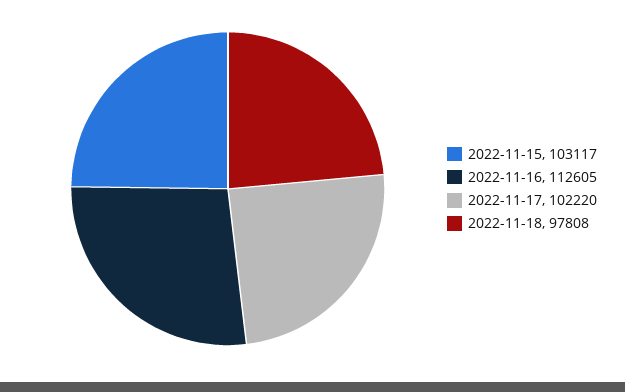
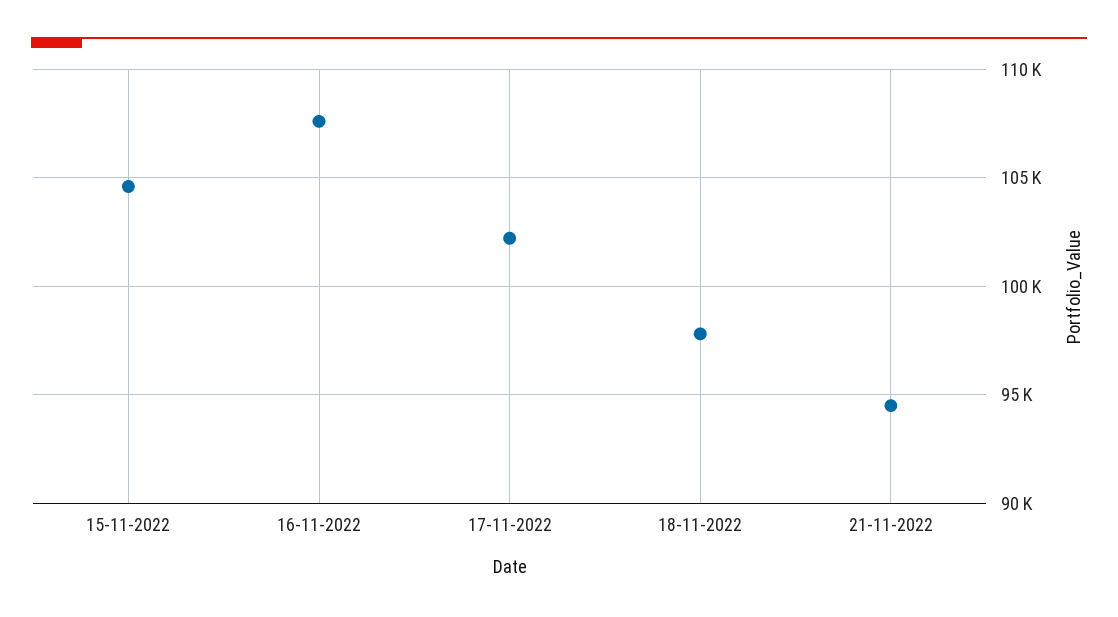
2022-11-15: 103117 -> 104500
2022-11-16: 112605 -> 107500
21-11-2022: none -> 94500

